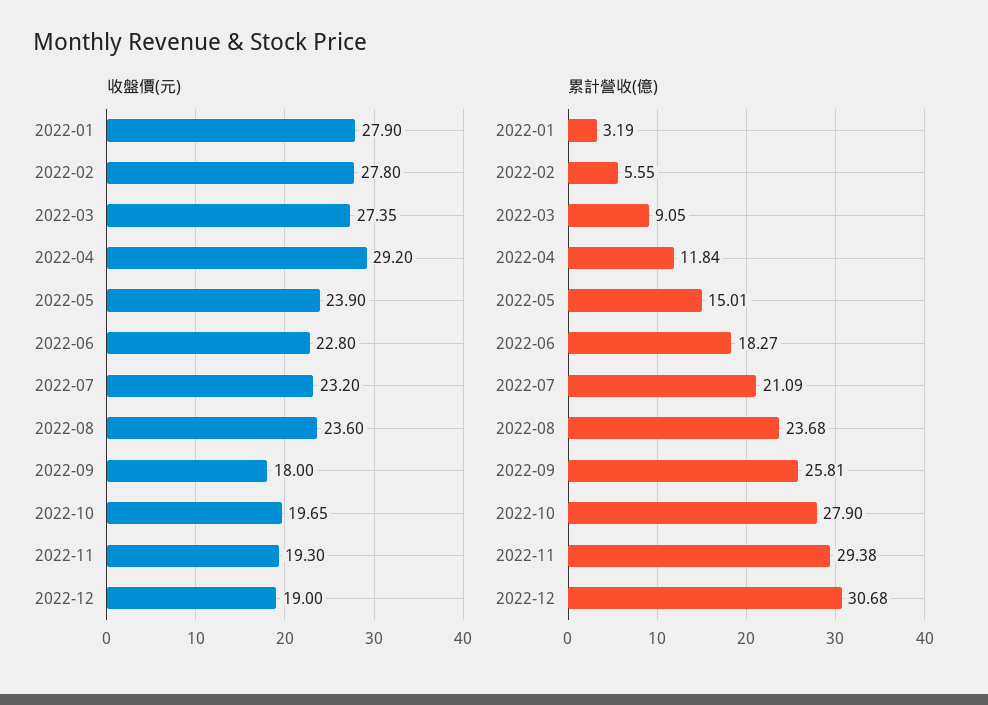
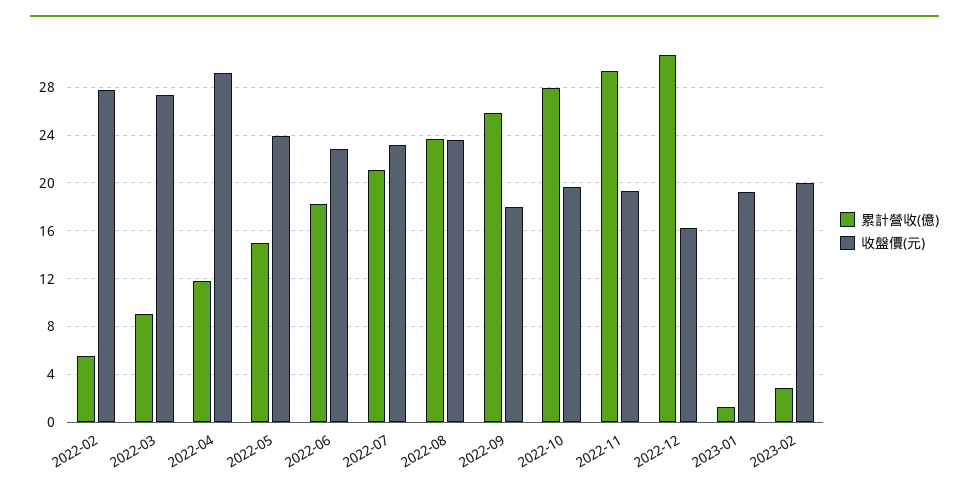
收盤價(元), 2022-01: 27.9 -> none
收盤價(元), 2022-12: 19 -> 16
累計營收(億), 2022-01: 3.19 -> none
累計營收(億), 2023-01: none -> 1
收盤價(元), 2023-01: none -> 19
累計營收(億), 2023-02: none -> 3
收盤價(元), 2023-02: none -> 20

